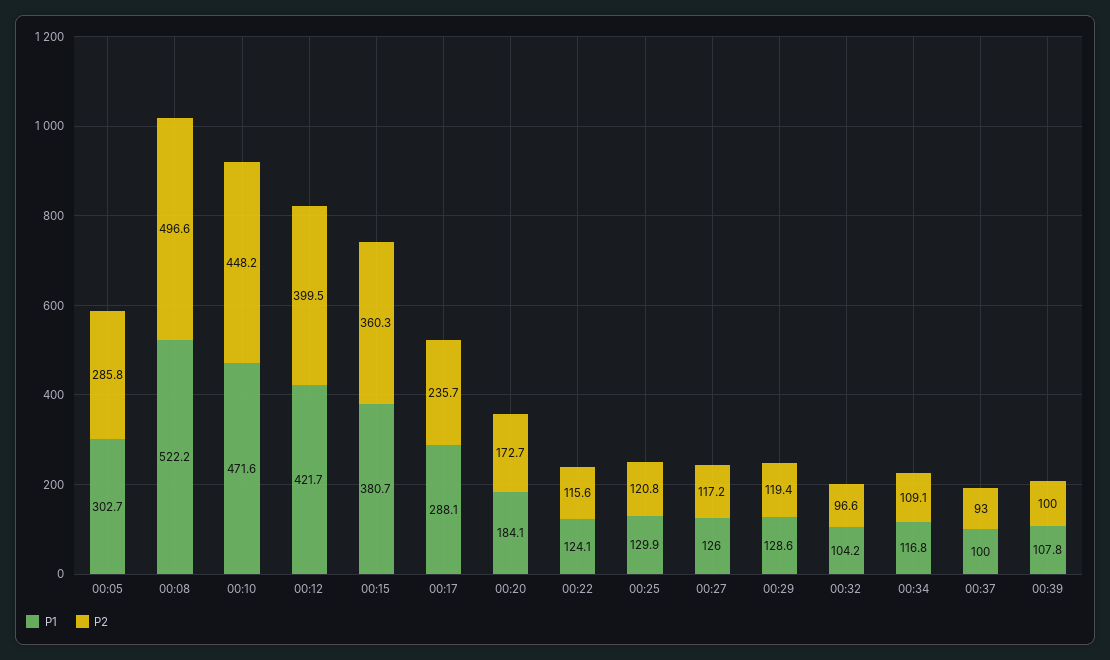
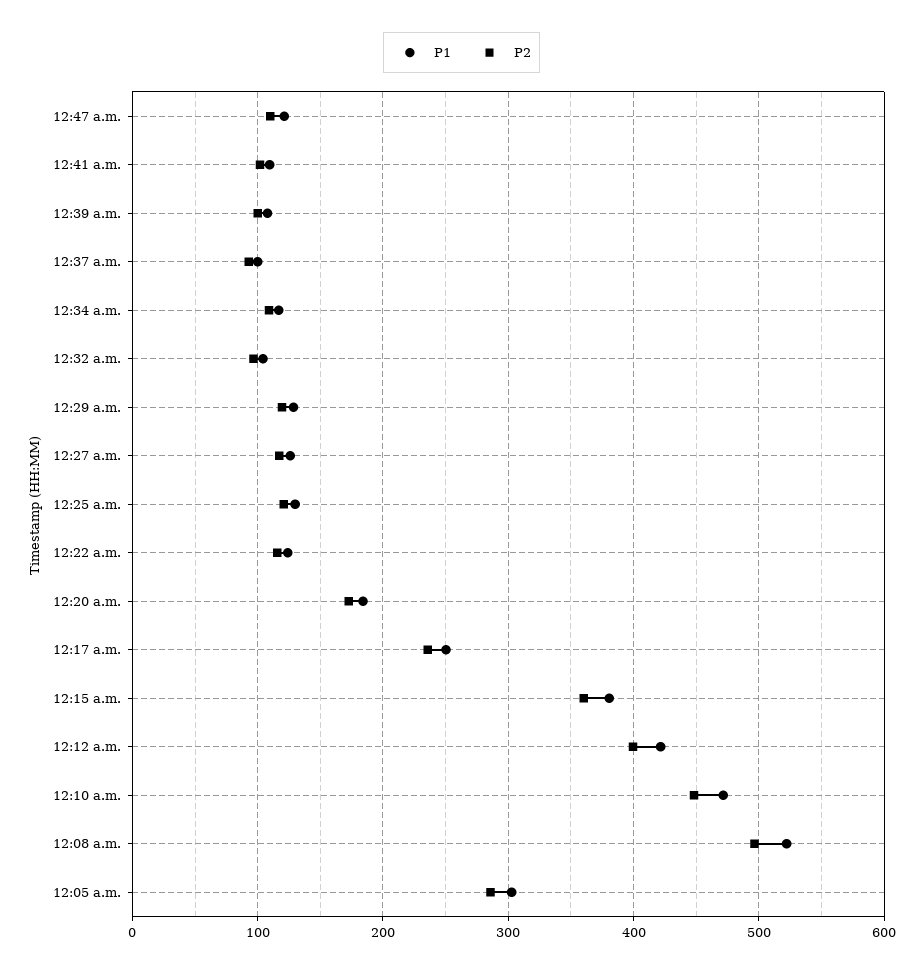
P1, 00:17: 288.1 -> 250
P1, 12:47 a.m.: none -> 120
P2, 12:47 a.m.: none -> 110
P1, 12:41 a.m.: none -> 110
P2, 12:41 a.m.: none -> 100

